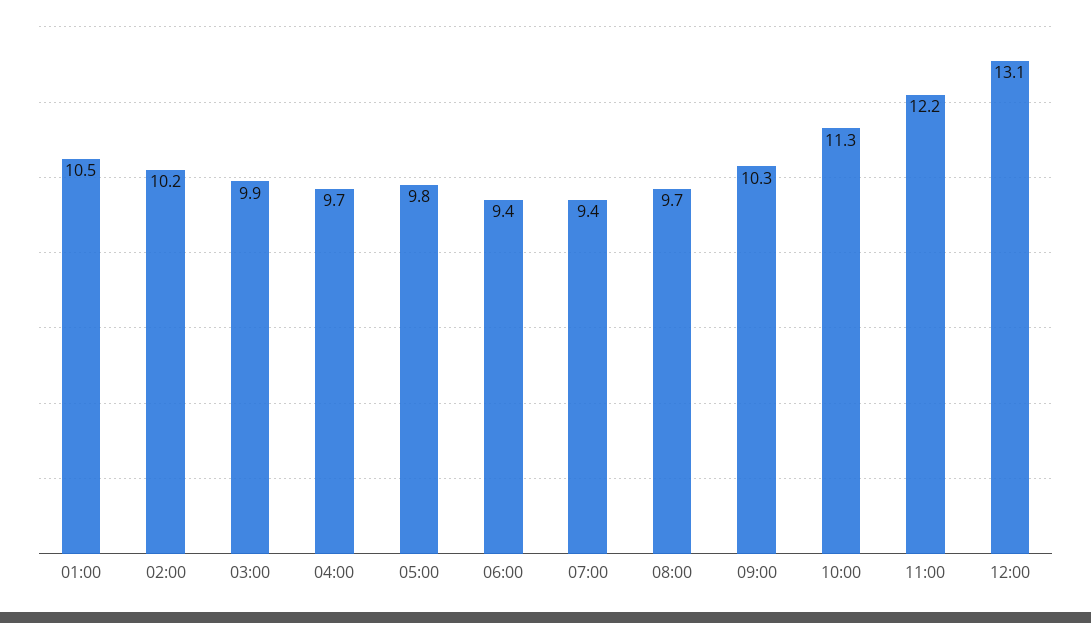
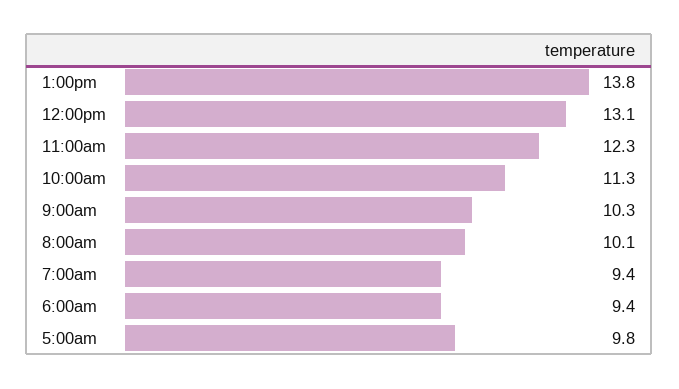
01:00: 10.5 -> none
02:00: 10.2 -> none
03:00: 9.9 -> none
04:00: 9.7 -> none
08:00: 9.7 -> 10.1
11:00: 12.2 -> 12.3
1:00pm: none -> 13.8

